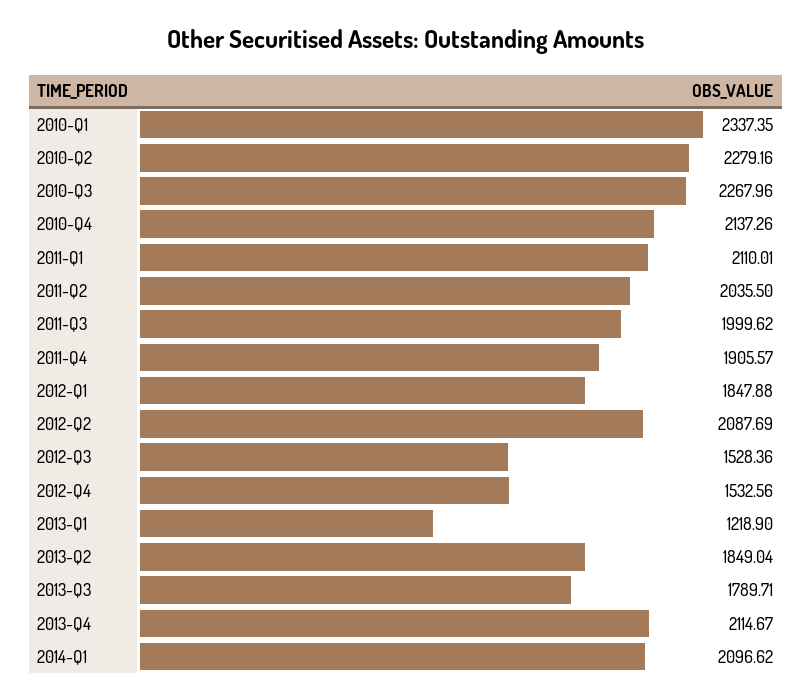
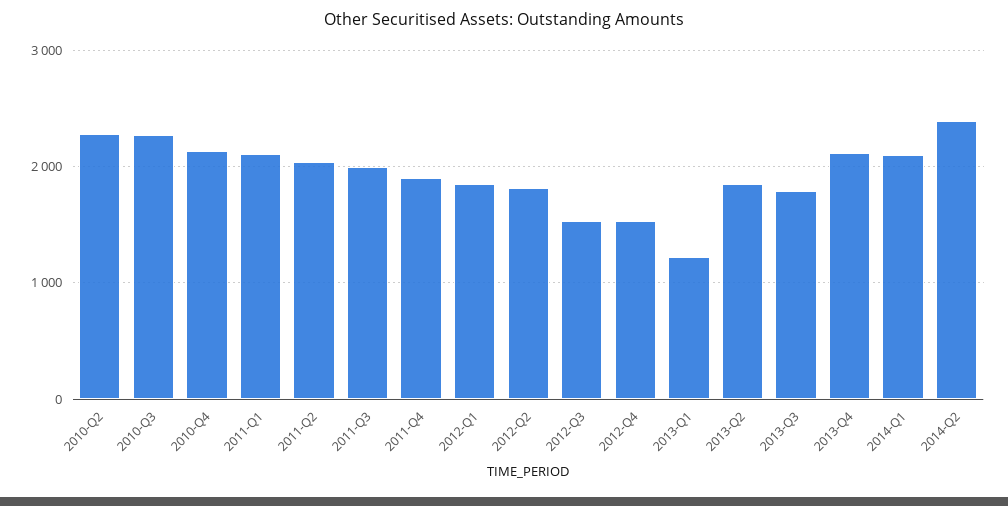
2010-Q1: 2337.35 -> none
2012-Q2: 2087.69 -> 1800
2014-Q2: none -> 2400

